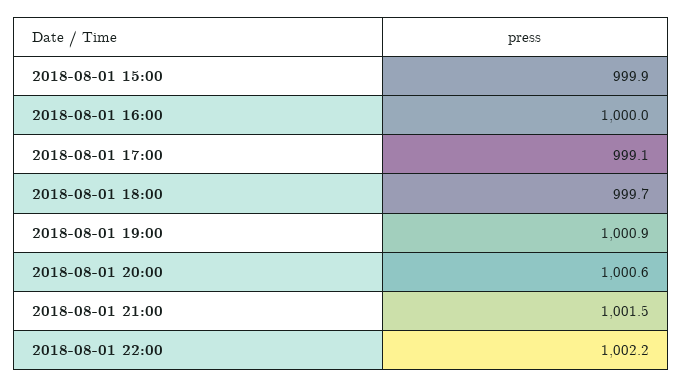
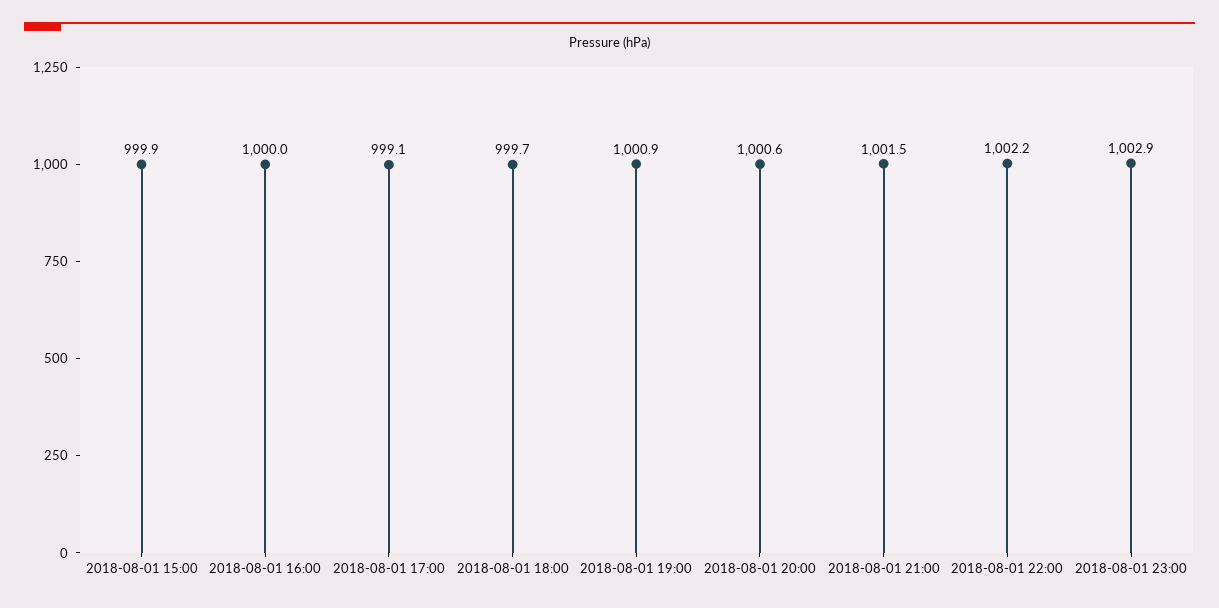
2018-08-01 23:00: none -> 1002.9

